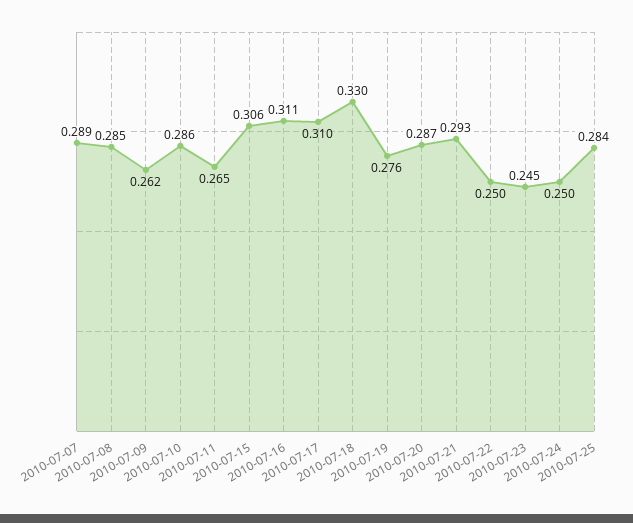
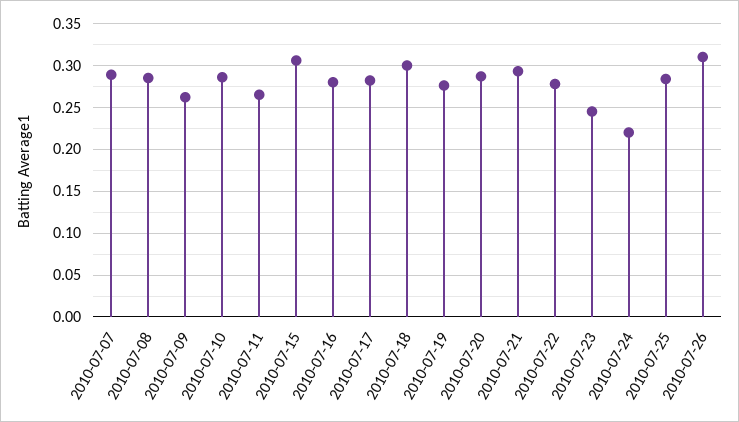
2010-07-16: 0.311 -> 0.28
2010-07-17: 0.31 -> 0.28
2010-07-18: 0.33 -> 0.3
2010-07-22: 0.25 -> 0.28
2010-07-24: 0.25 -> 0.22
2010-07-26: none -> 0.31

